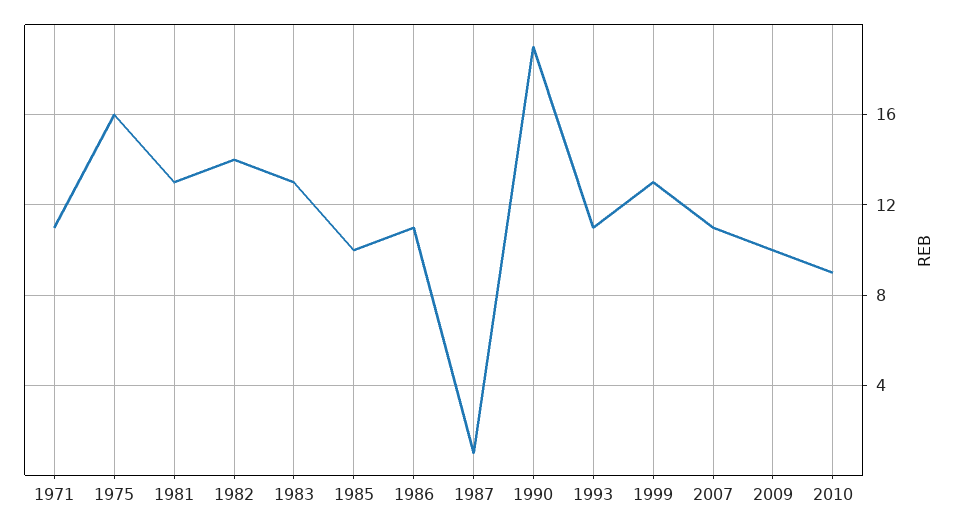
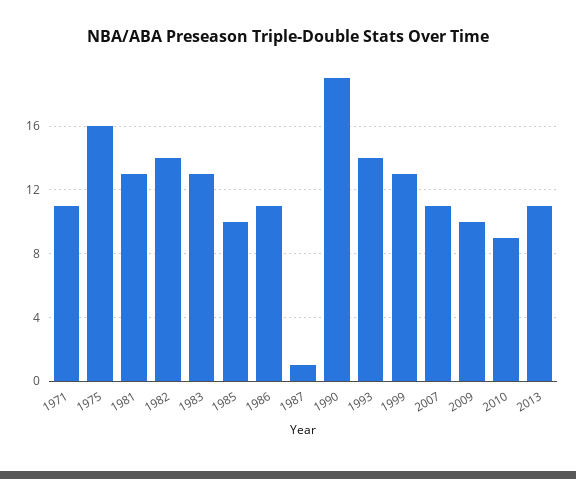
1993: 11 -> 14
2013: none -> 11

